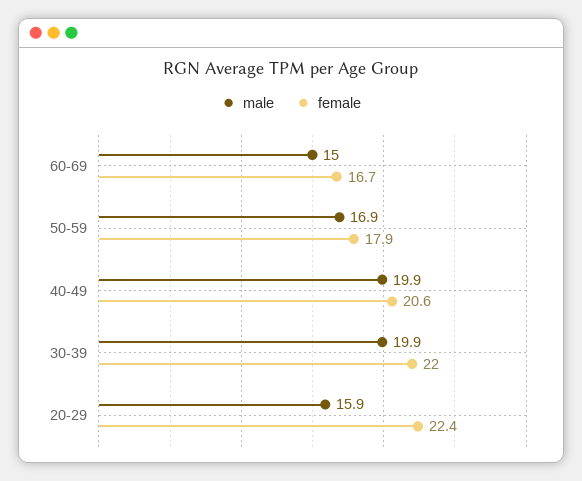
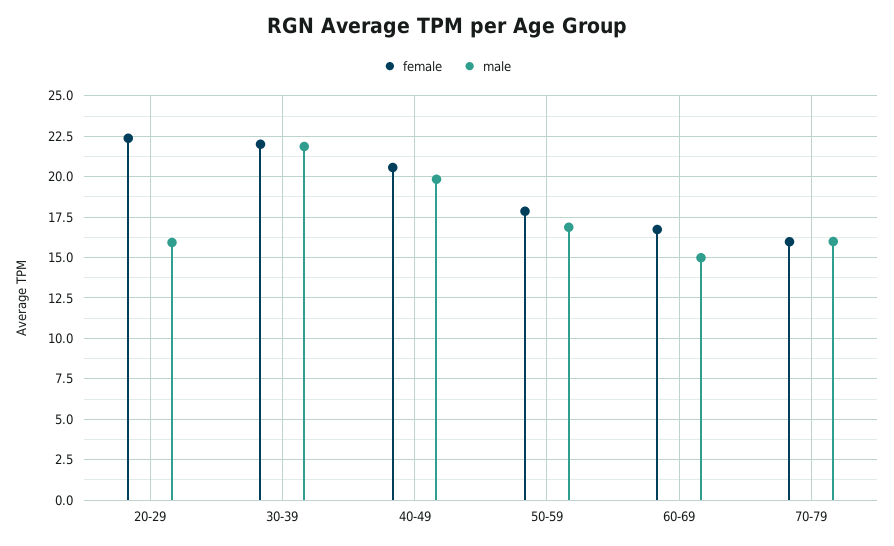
male, 30-39: 19.9 -> 22
female, 70-79: none -> 16
male, 70-79: none -> 16

